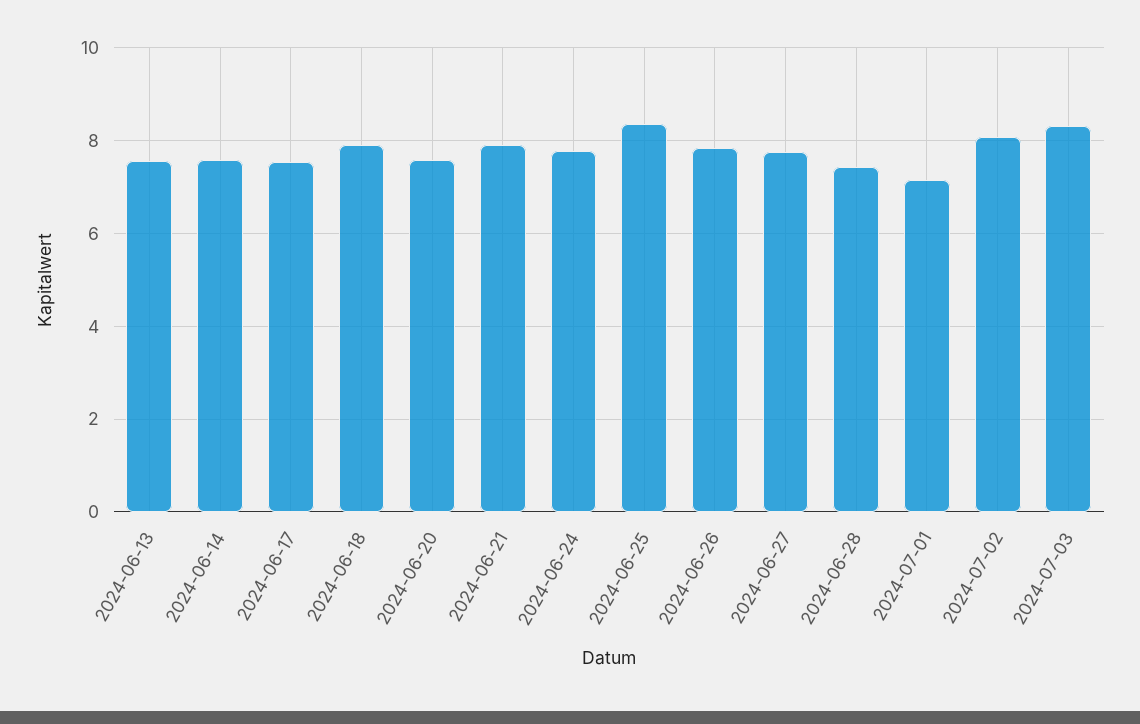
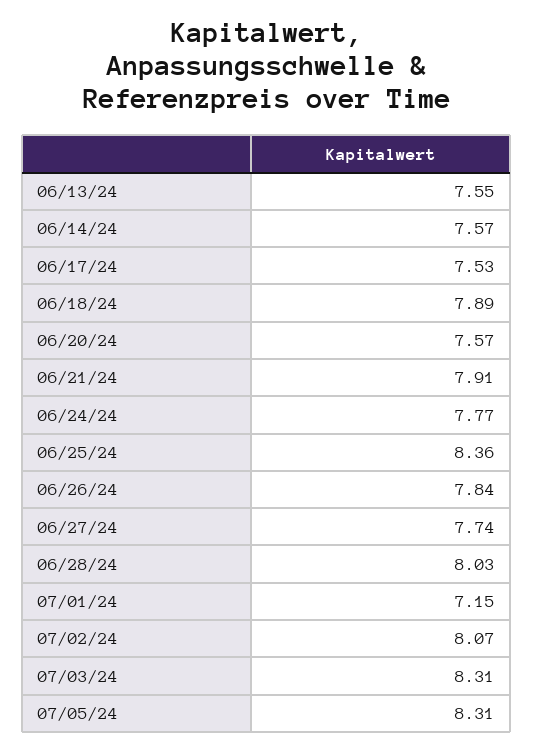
2024-06-28: 7.4 -> 8.03
07/05/24: none -> 8.31

